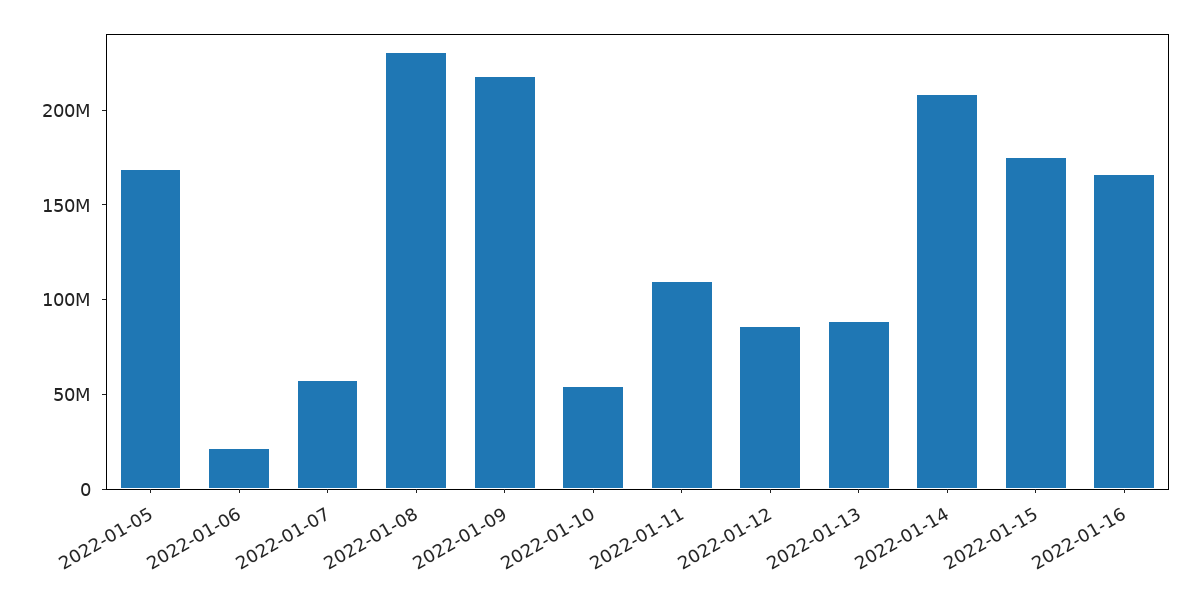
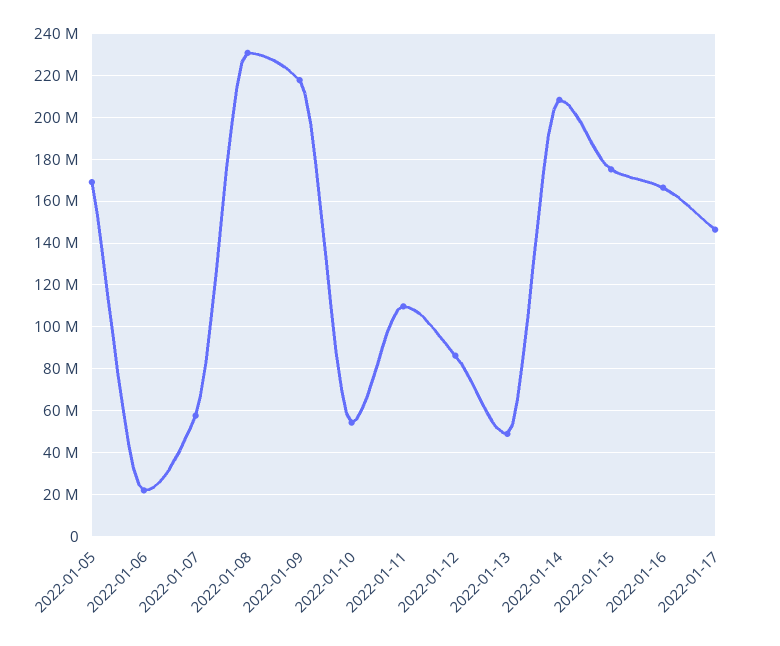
2022-01-13: 90000000 -> 50000000
2022-01-17: none -> 145000000

